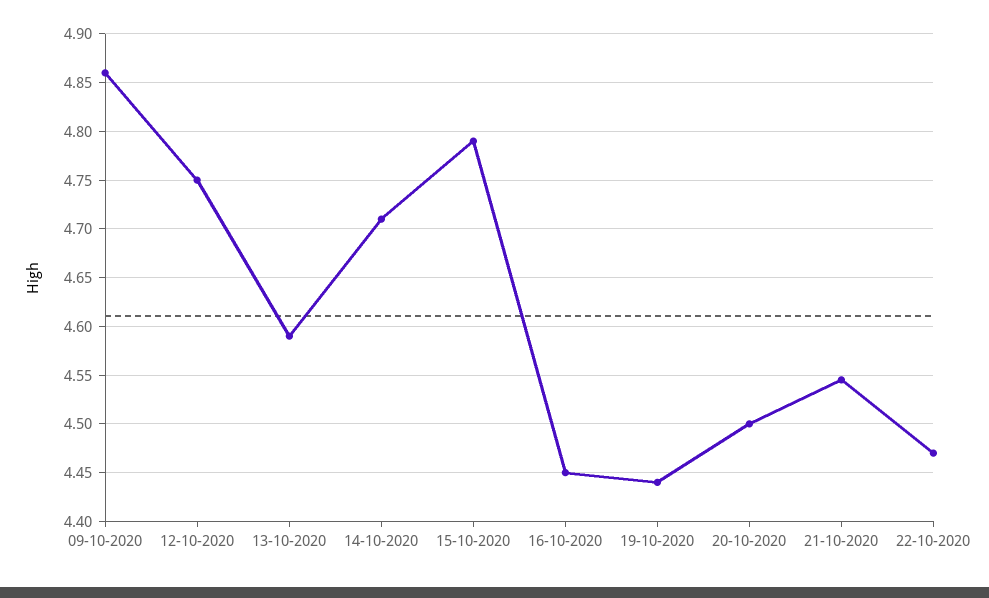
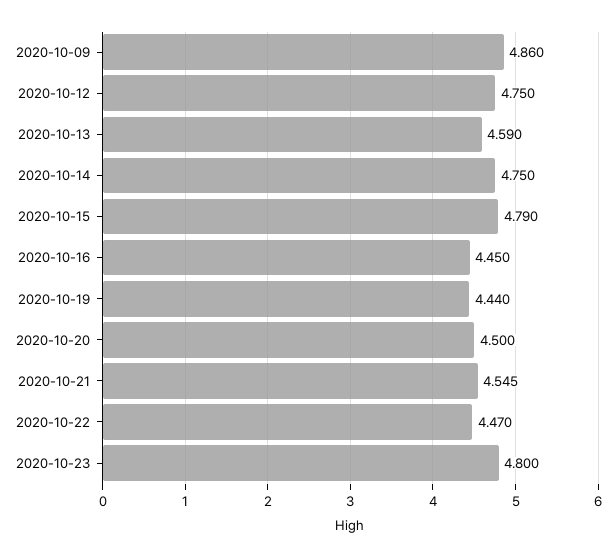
14-10-2020: 4.71 -> 4.75
2020-10-23: none -> 4.8

